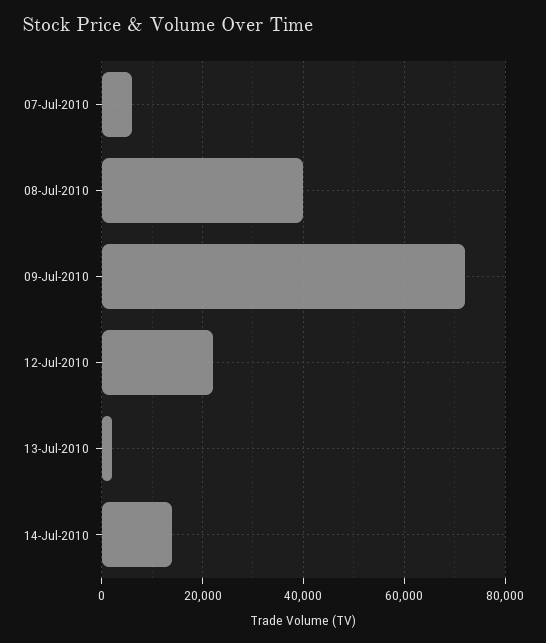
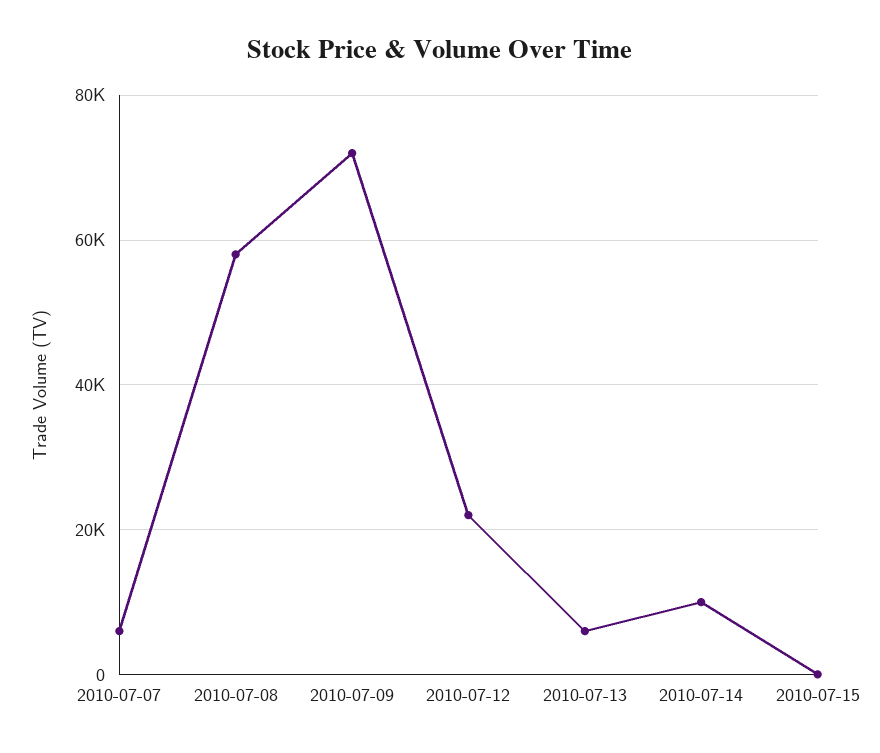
08-Jul-2010: 40000 -> 58000
13-Jul-2010: 2000 -> 6000
14-Jul-2010: 14000 -> 10000
2010-07-15: none -> 0

